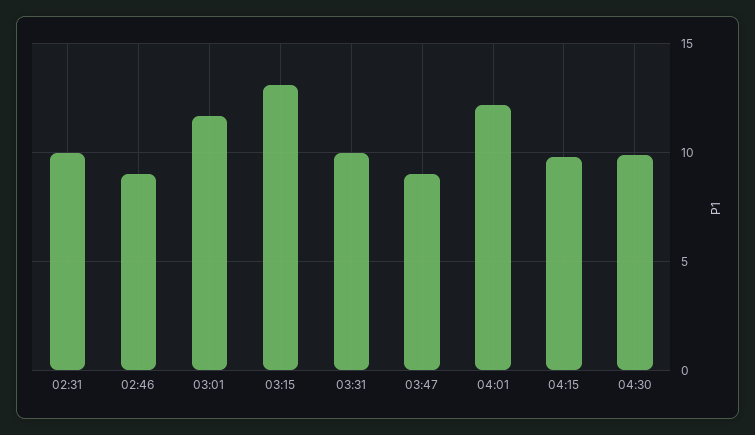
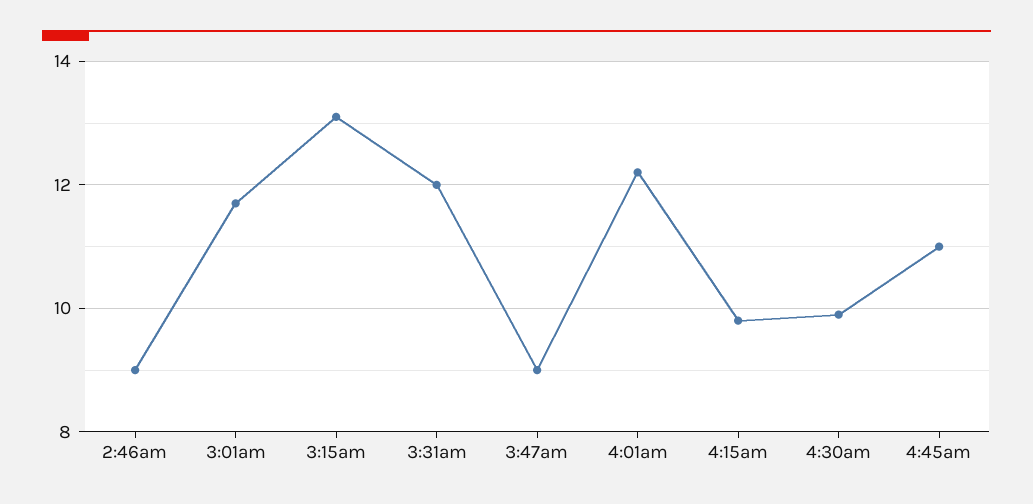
02:31: 10 -> none
03:31: 10 -> 12
4:45am: none -> 11

